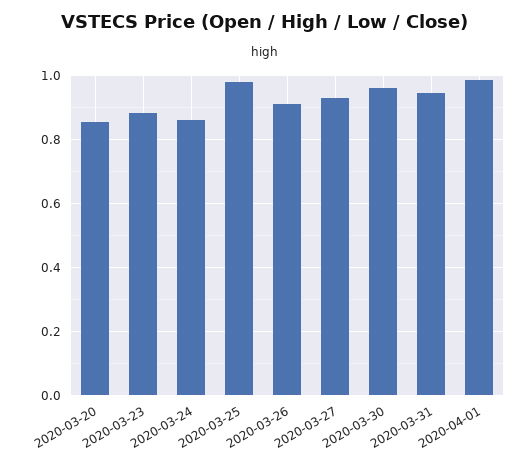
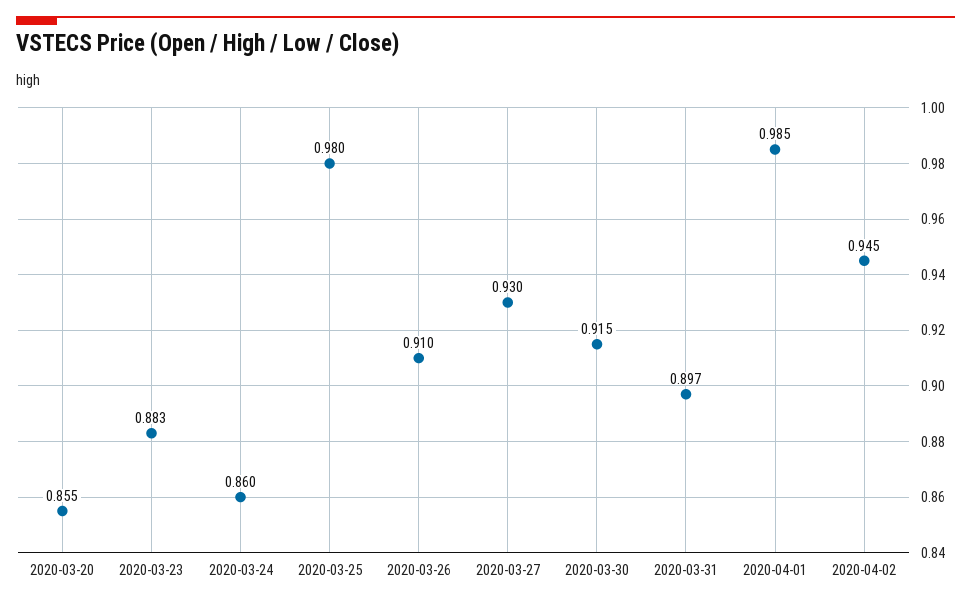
2020-03-30: 0.96 -> 0.915
2020-03-31: 0.94 -> 0.897
2020-04-02: none -> 0.945

